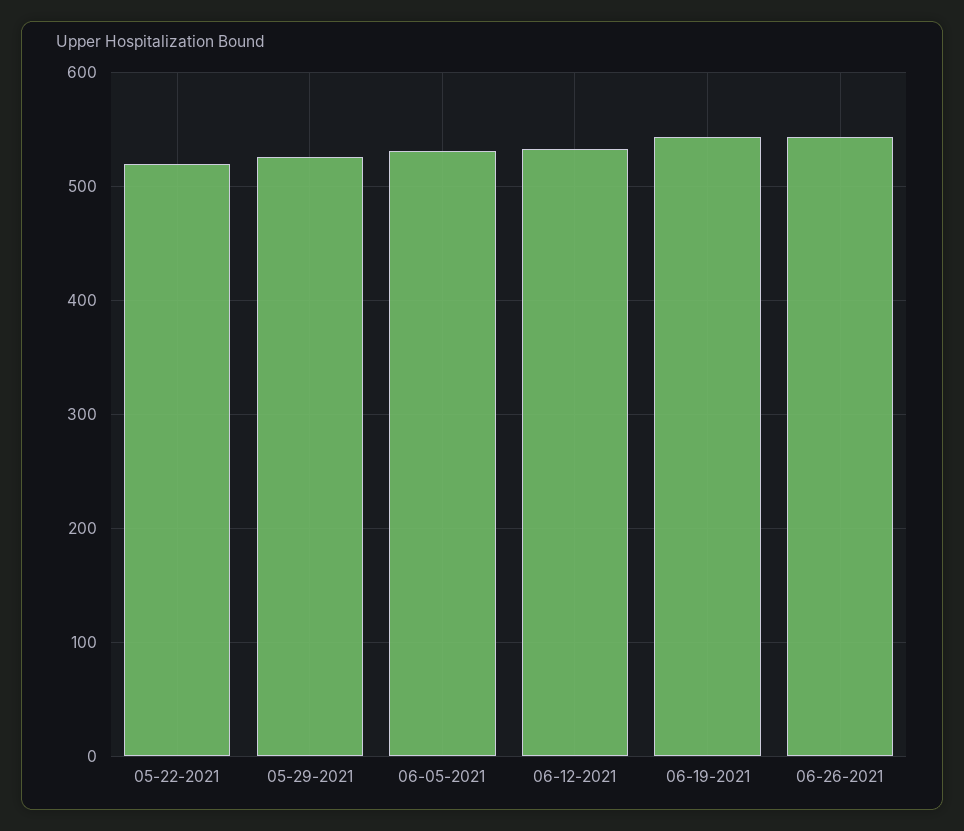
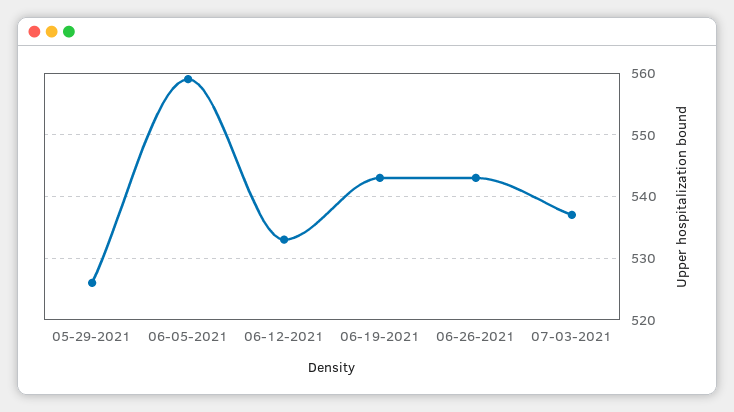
05-22-2021: 520 -> none
06-05-2021: 530 -> 559
07-03-2021: none -> 537

